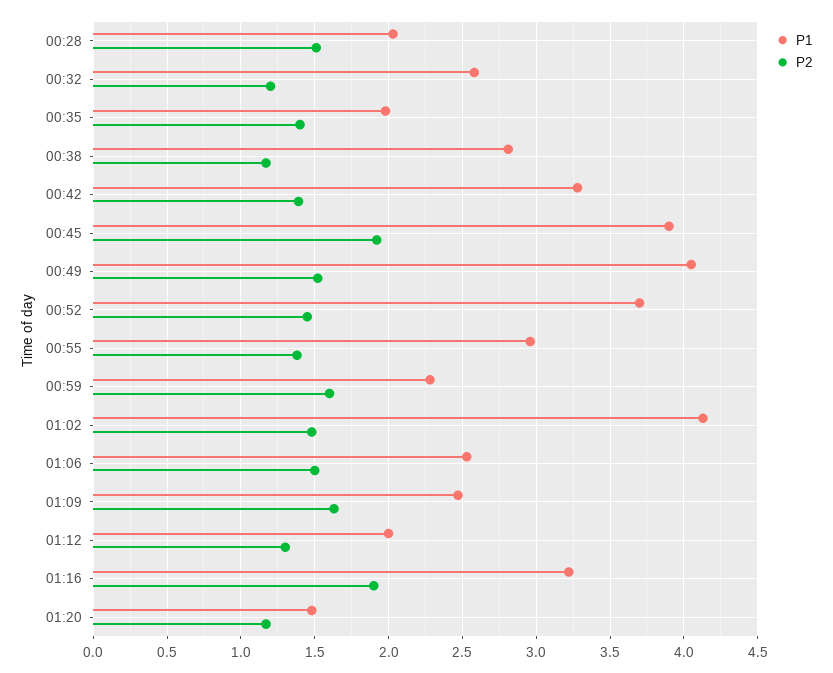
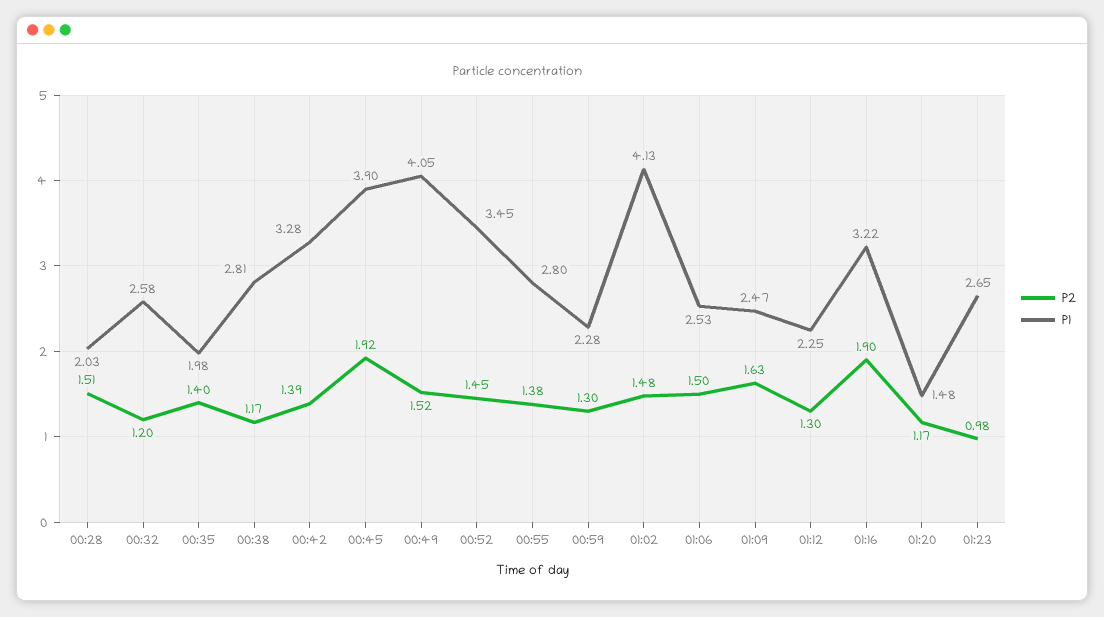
P1, 00:52: 3.7 -> 3.45
P1, 00:55: 2.95 -> 2.8
P2, 00:59: 1.6 -> 1.3
P1, 01:12: 2 -> 2.25
P2, 01:23: none -> 0.98
P1, 01:23: none -> 2.65

